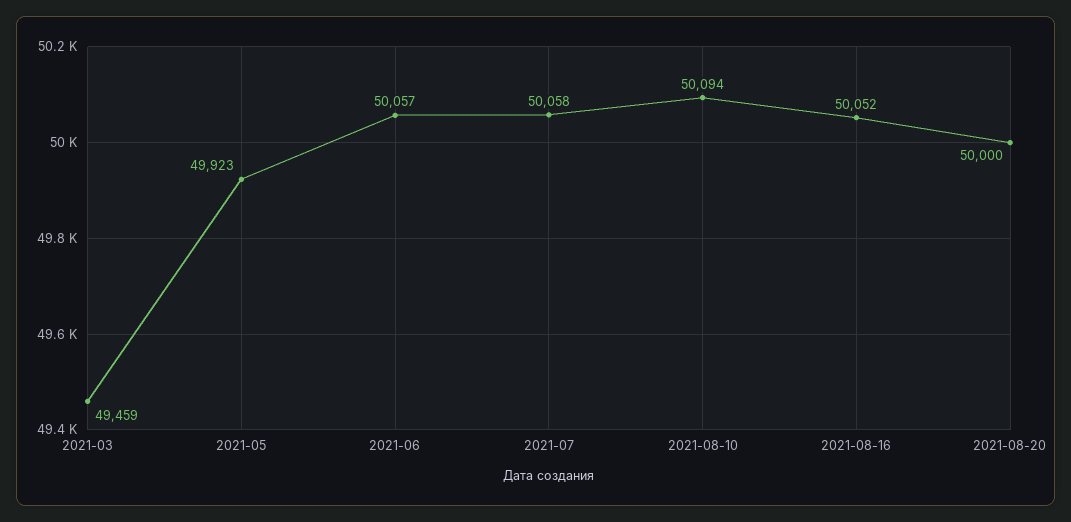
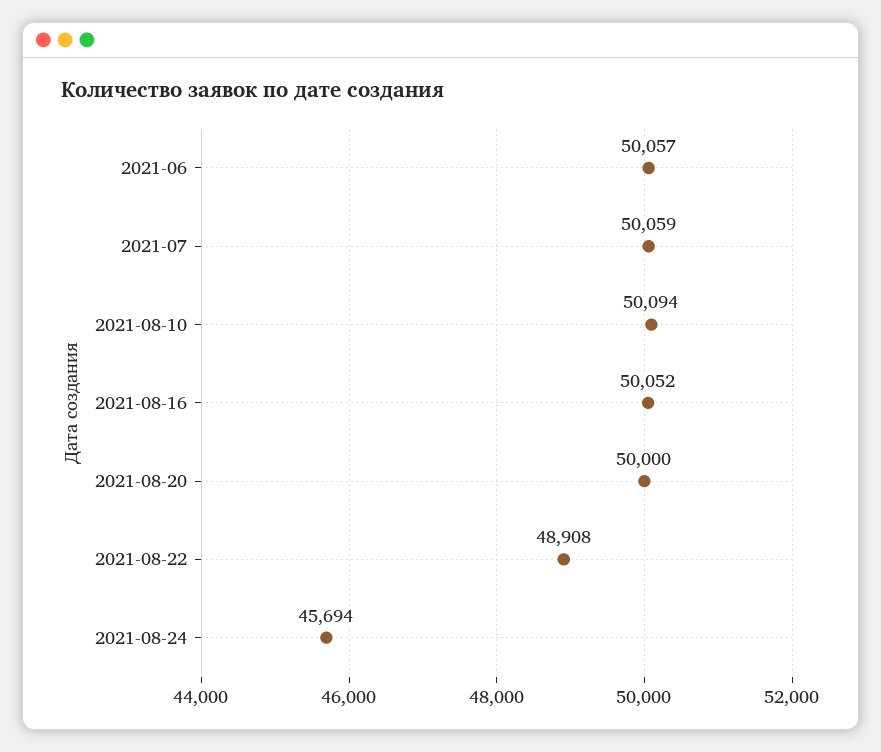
2021-03: 49459 -> none
2021-05: 49923 -> none
2021-07: 50058 -> 50059
2021-08-22: none -> 48908
2021-08-24: none -> 45694

